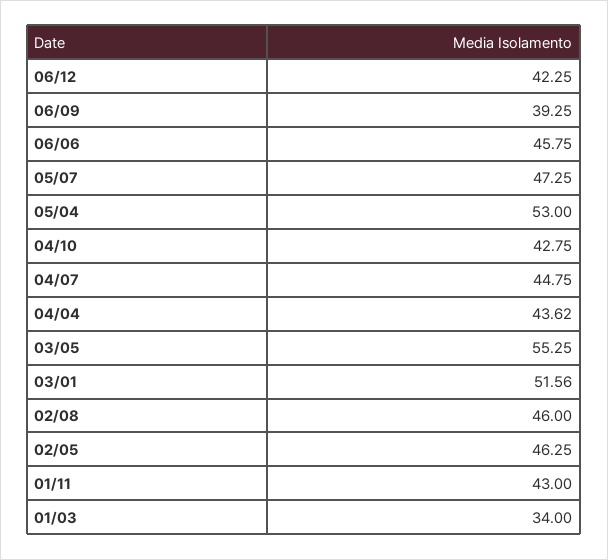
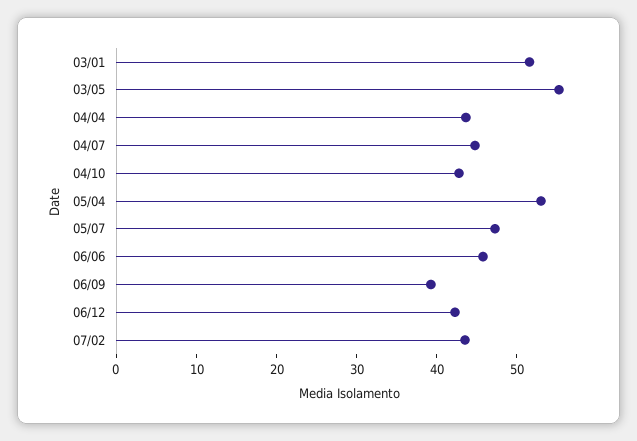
02/08: 46 -> none
02/05: 46.25 -> none
01/11: 43 -> none
01/03: 34 -> none
07/02: none -> 44

